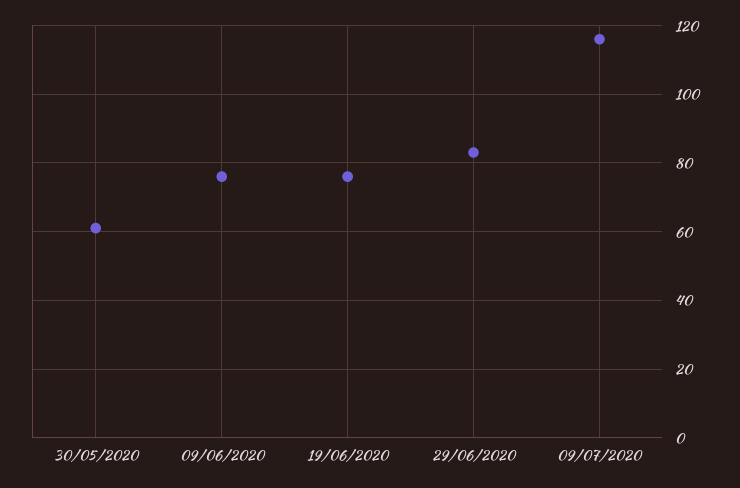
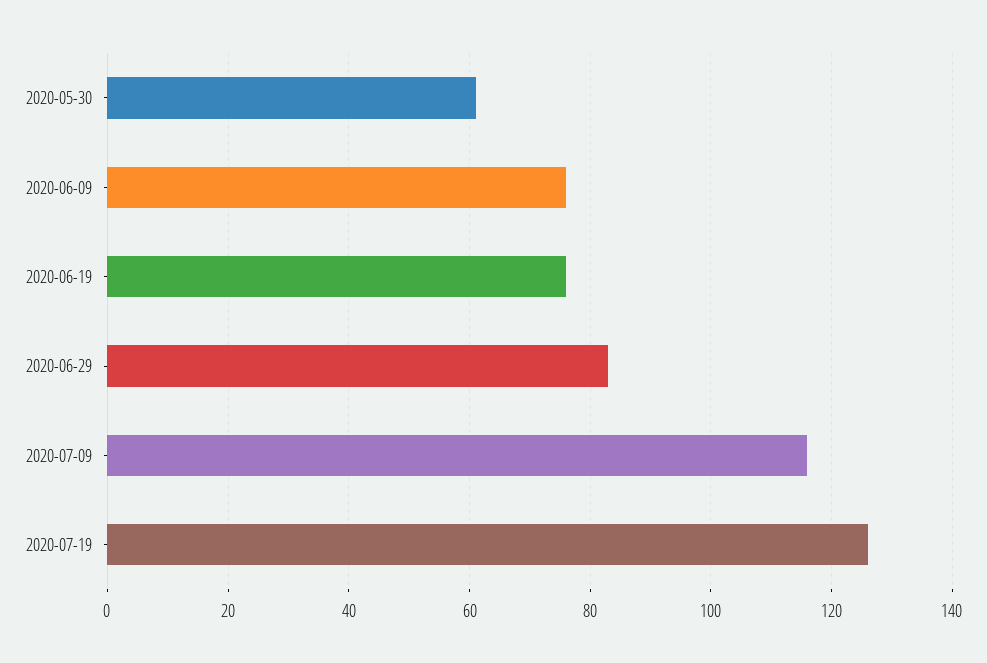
2020-07-19: none -> 125

